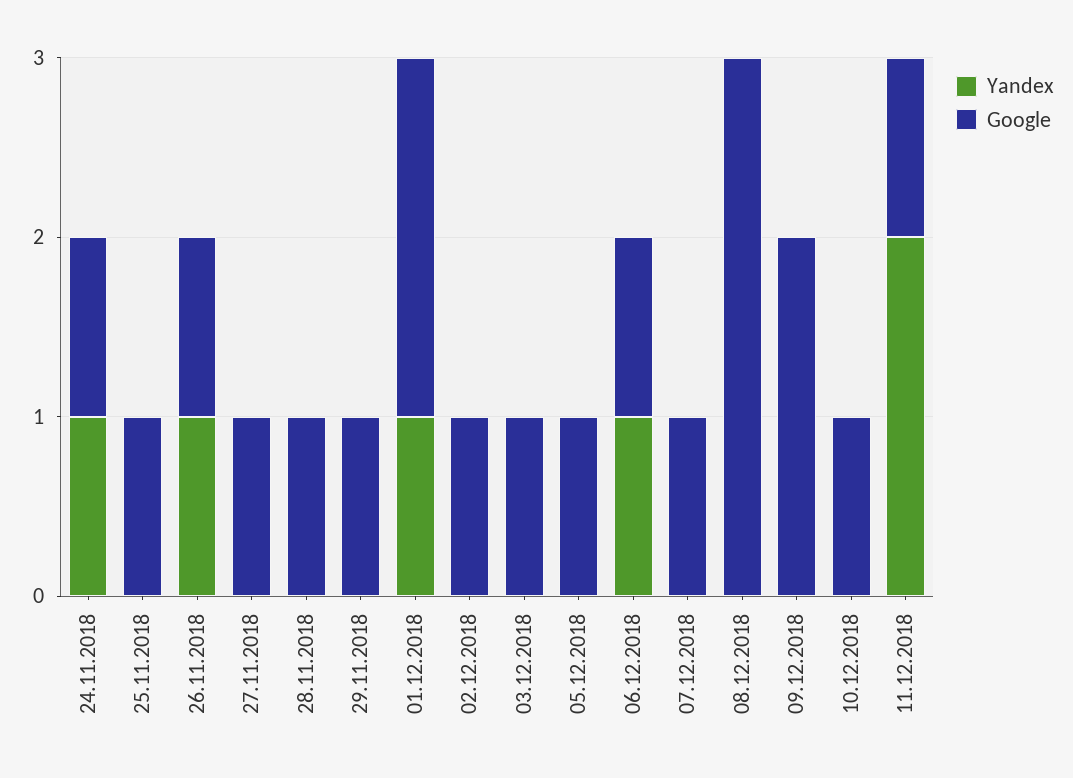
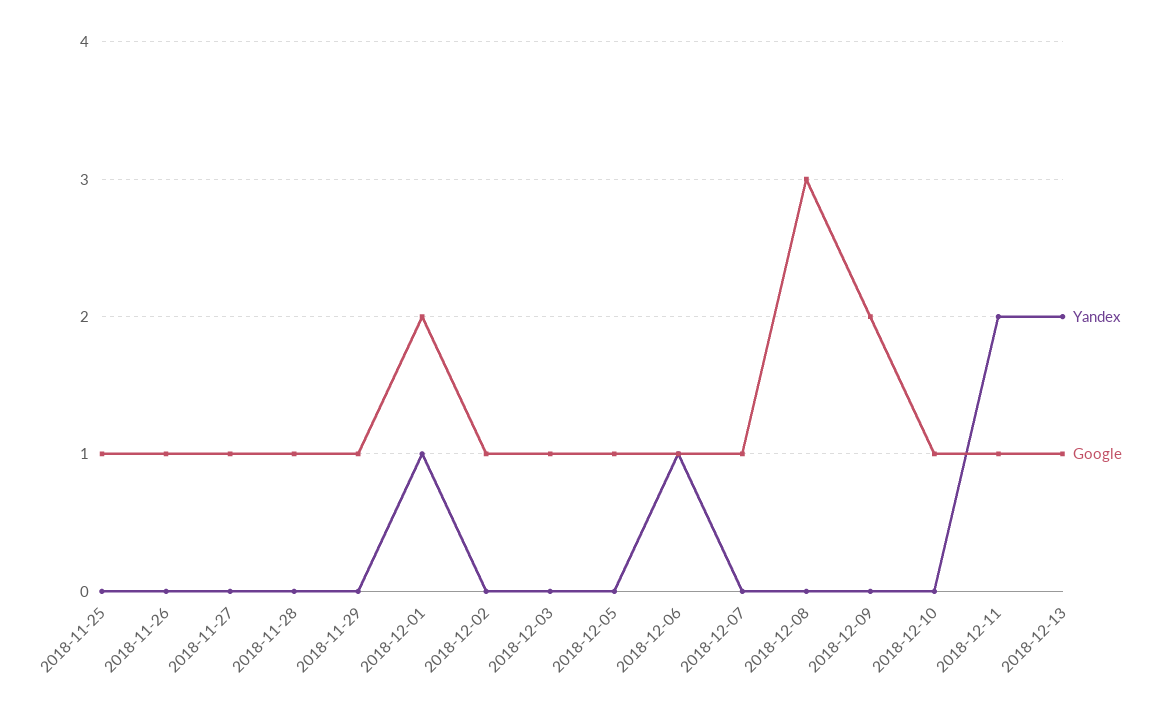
Yandex, 24.11.2018: 1 -> none
Google, 24.11.2018: 1 -> none
Yandex, 26.11.2018: 1 -> 0
Yandex, 2018-12-13: none -> 2
Google, 2018-12-13: none -> 1

